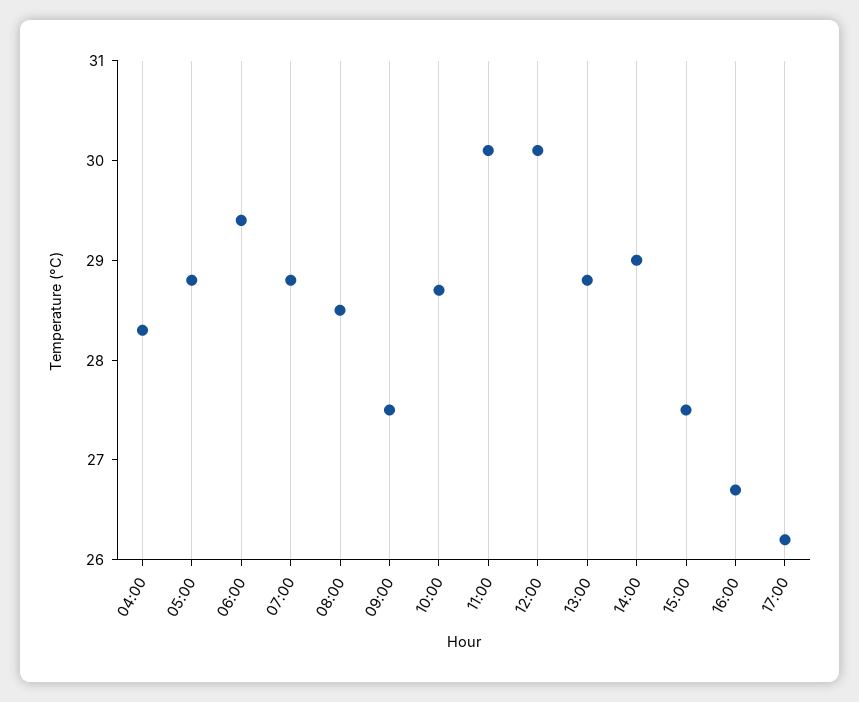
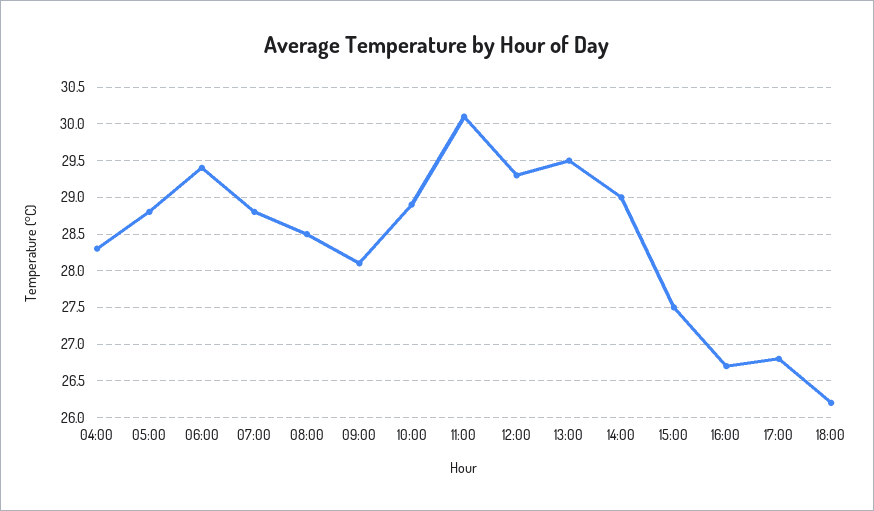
09:00: 27.5 -> 28.1
10:00: 28.7 -> 28.9
12:00: 30.1 -> 29.3
13:00: 28.8 -> 29.5
17:00: 26.2 -> 26.8
18:00: none -> 26.2

